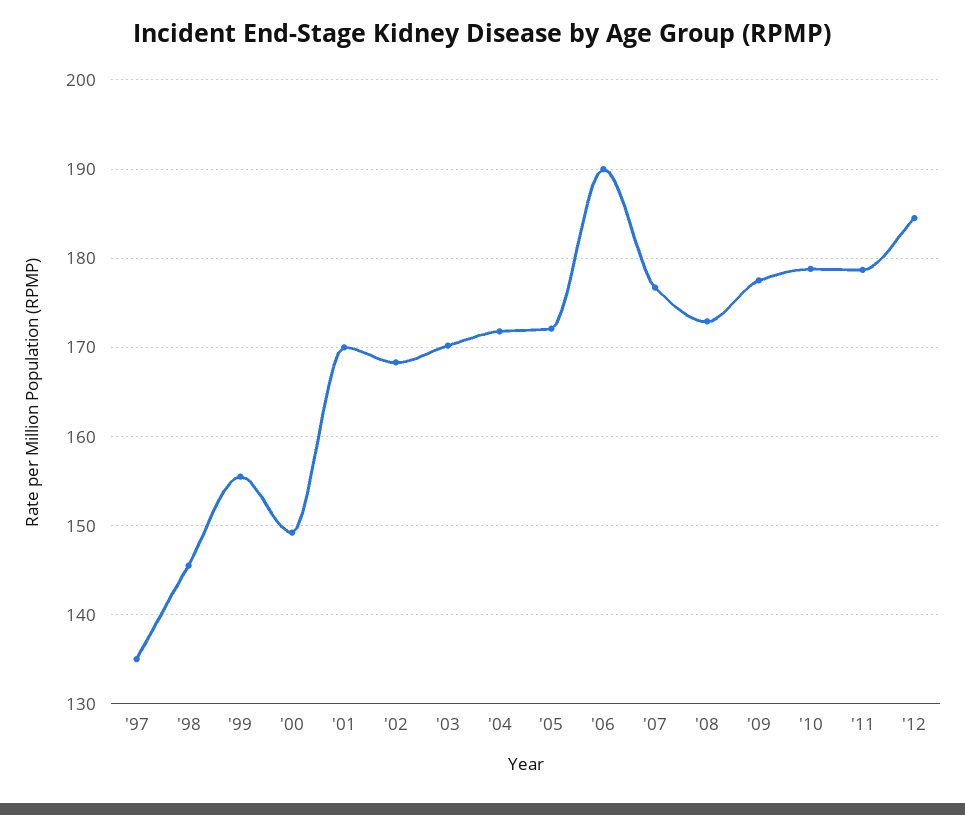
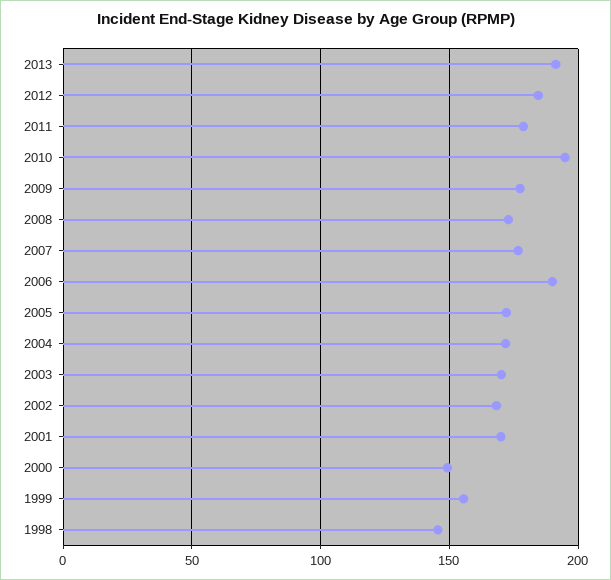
'97: 135 -> none
'10: 179 -> 195
2013: none -> 190

